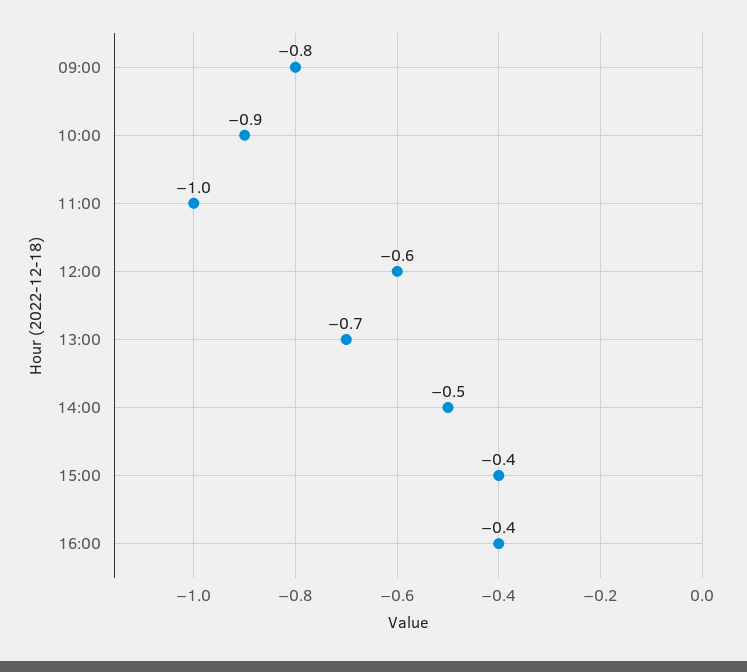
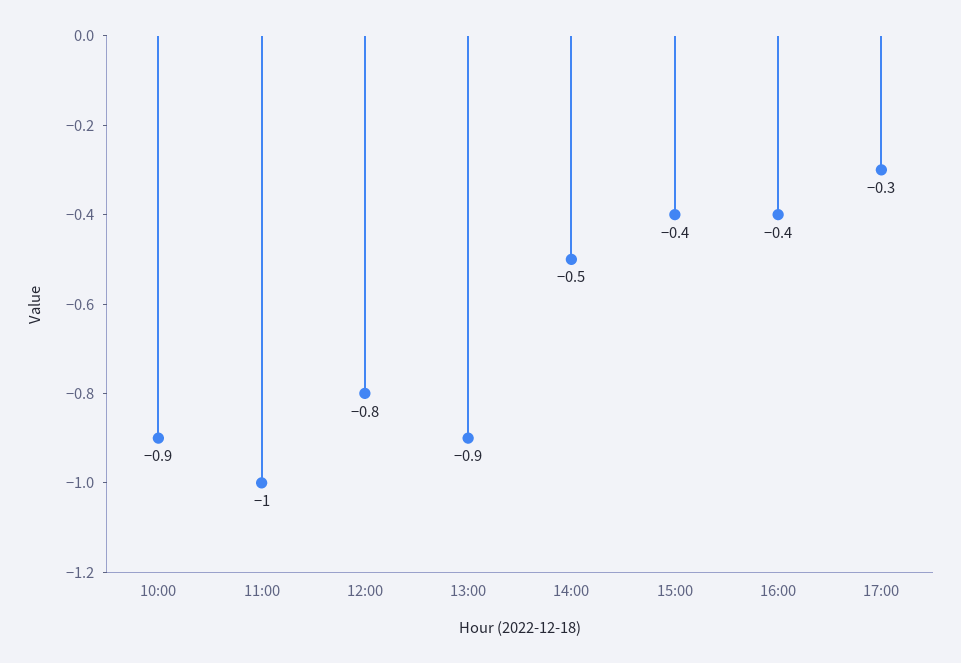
09:00: -0.8 -> none
12:00: -0.6 -> -0.8
13:00: -0.7 -> -0.9
17:00: none -> -0.3

